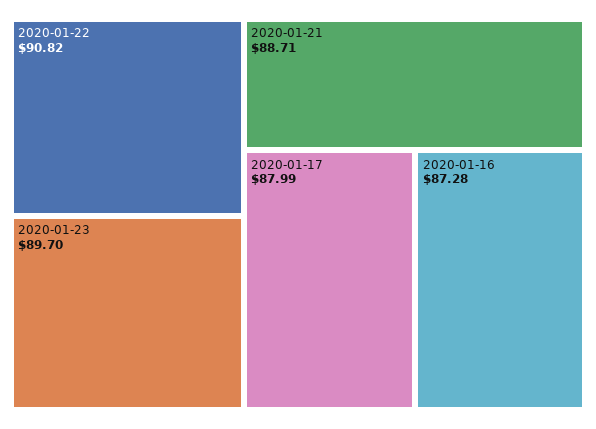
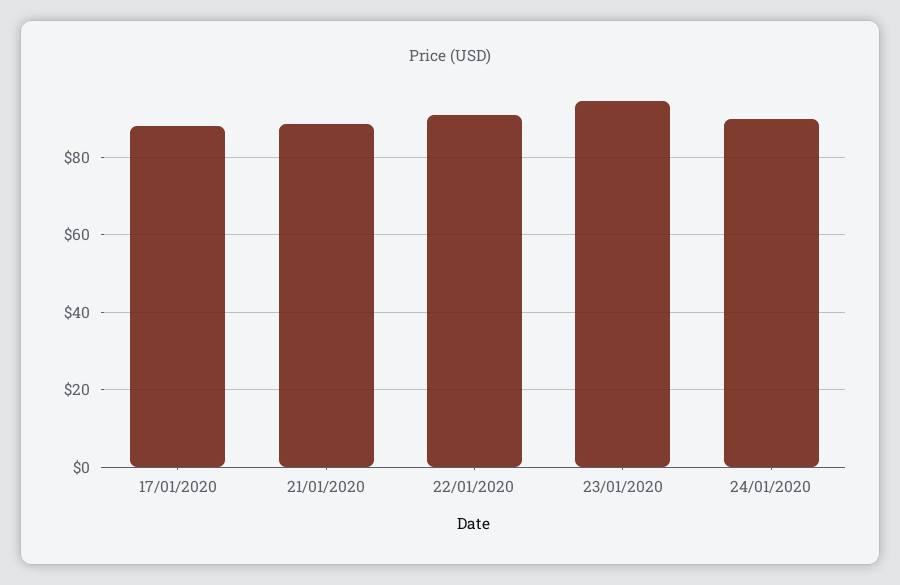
2020-01-23: 89.7 -> 94
2020-01-16: 87.28 -> none
24/01/2020: none -> 90

